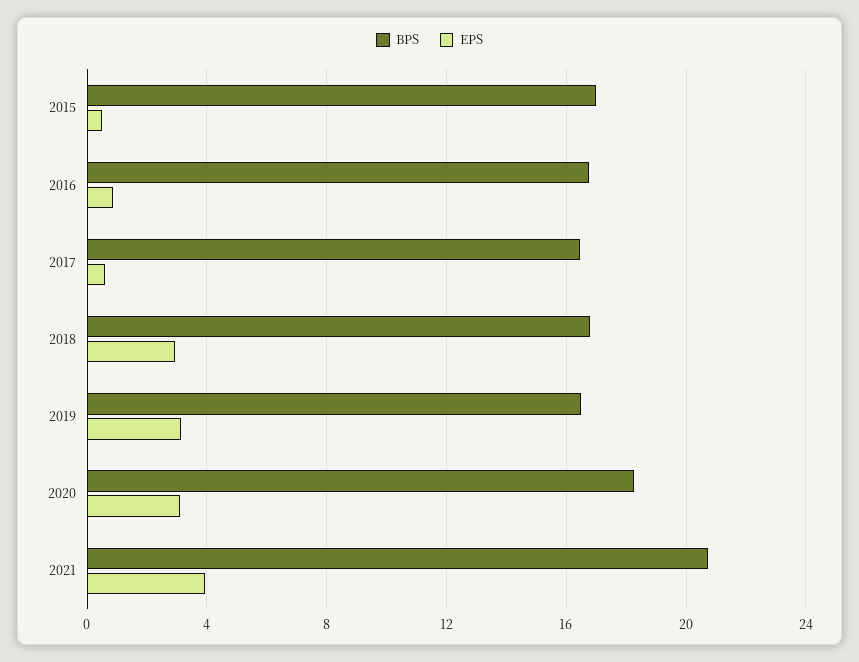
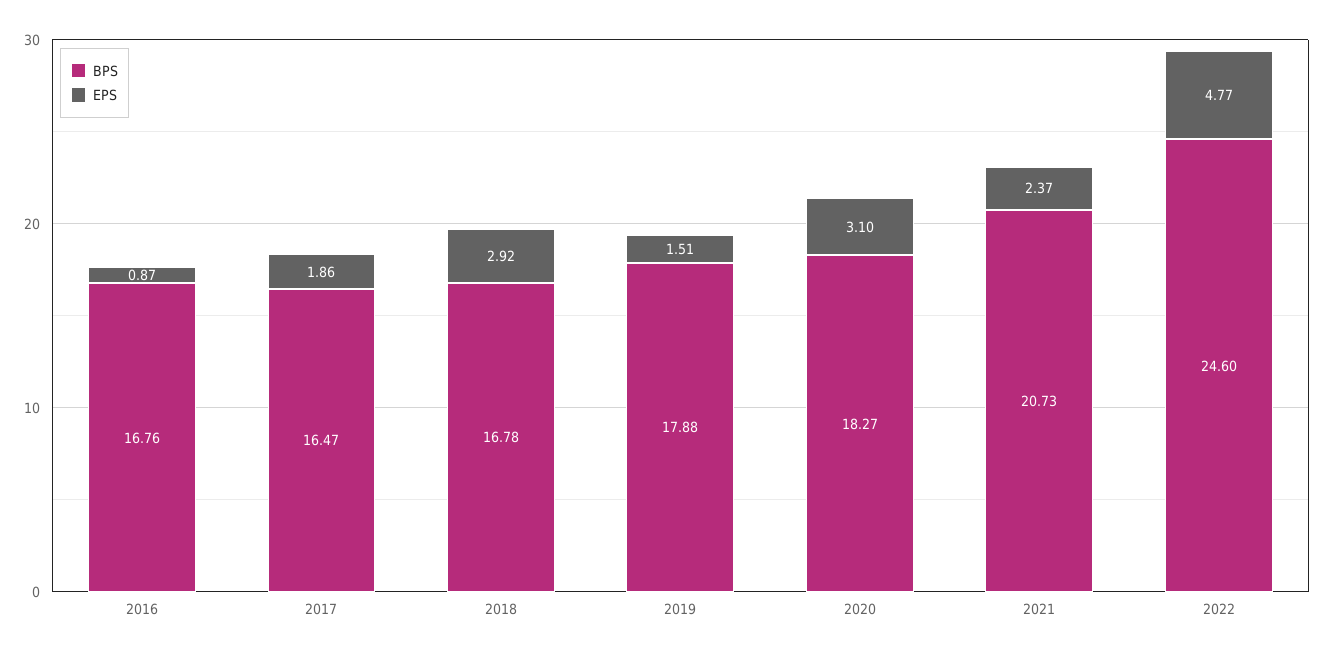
BPS, 2015: 17 -> none
EPS, 2015: 0.5 -> none
EPS, 2017: 0.5 -> 1.86
BPS, 2019: 16.5 -> 17.88
EPS, 2019: 3 -> 1.51
EPS, 2021: 4 -> 2.37
BPS, 2022: none -> 24.6
EPS, 2022: none -> 4.77

